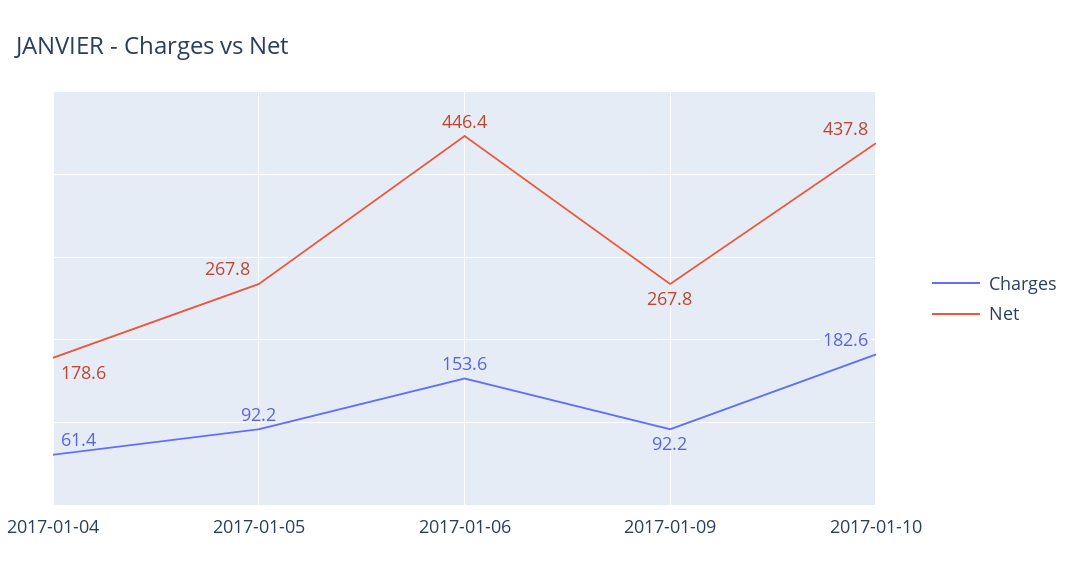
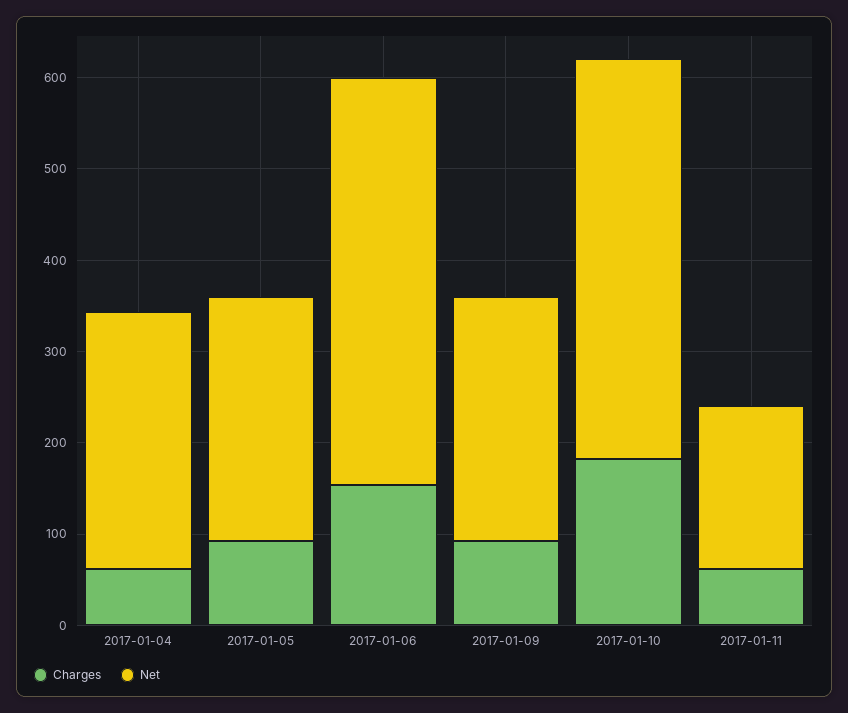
Net, 2017-01-04: 178.6 -> 280
Charges, 2017-01-11: none -> 60
Net, 2017-01-11: none -> 180

